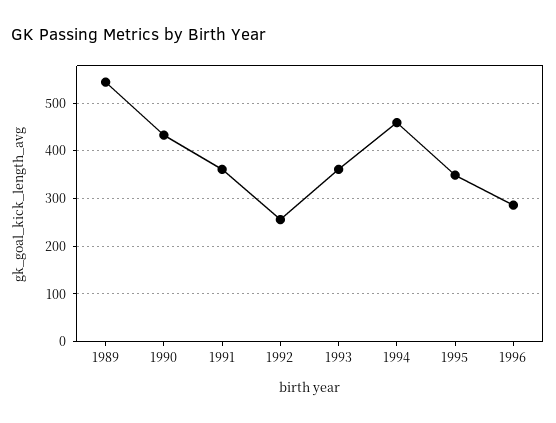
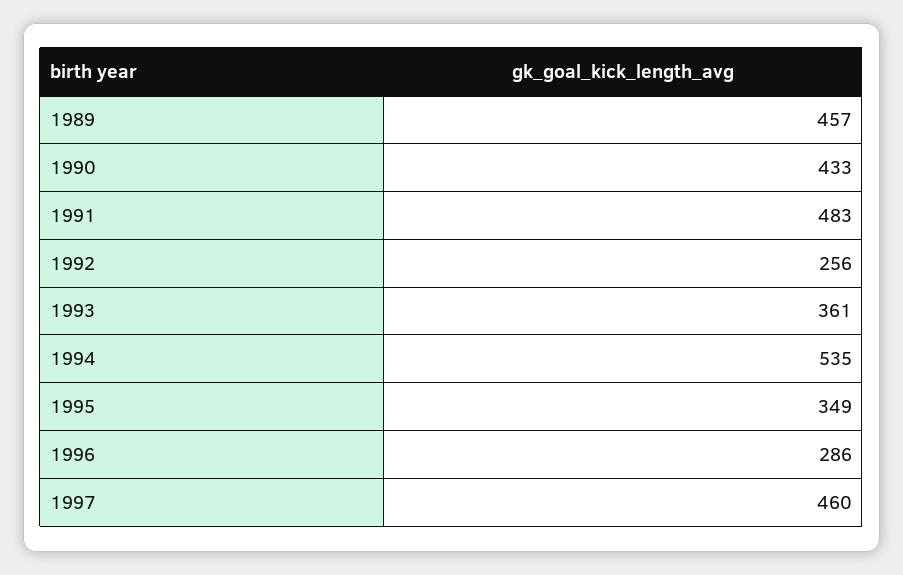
1989: 540 -> 457
1991: 360 -> 483
1994: 460 -> 535
1997: none -> 460

